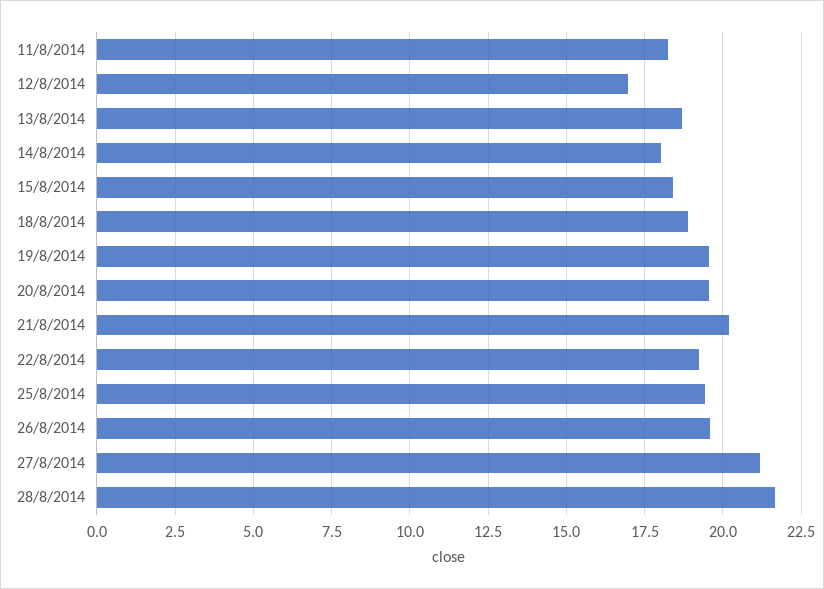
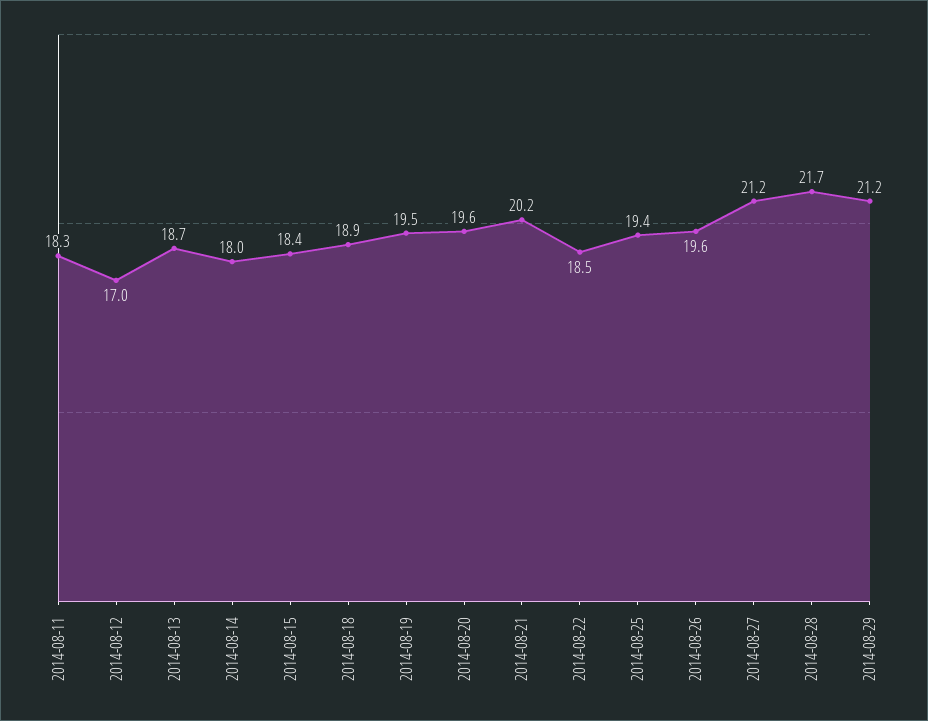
22/8/2014: 19.25 -> 18.5
2014-08-29: none -> 21.2

